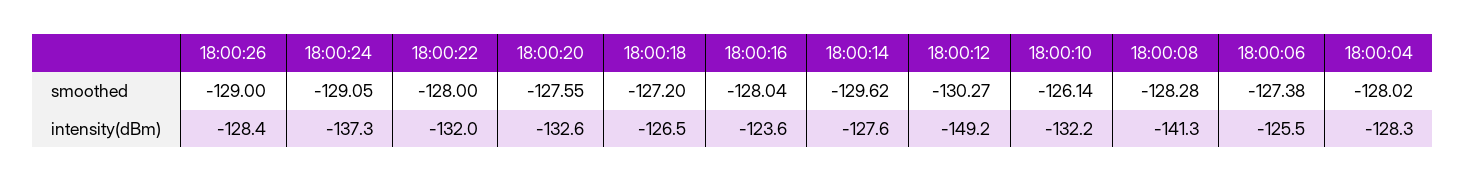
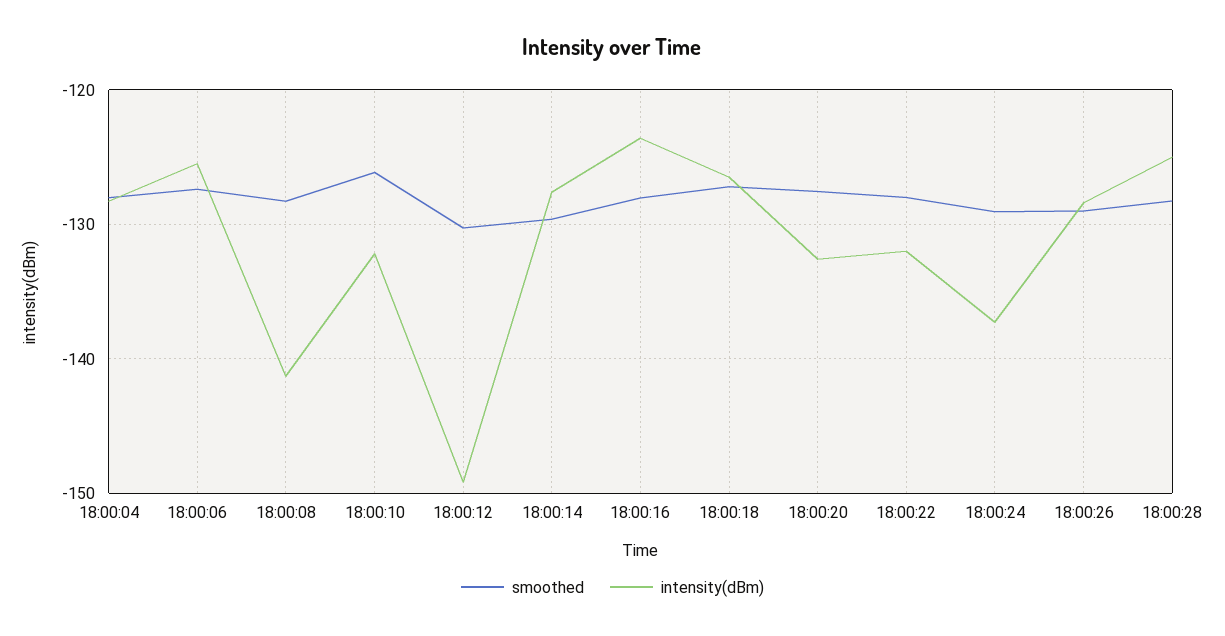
smoothed, 18:00:28: none -> -128
intensity(dBm), 18:00:28: none -> -125

